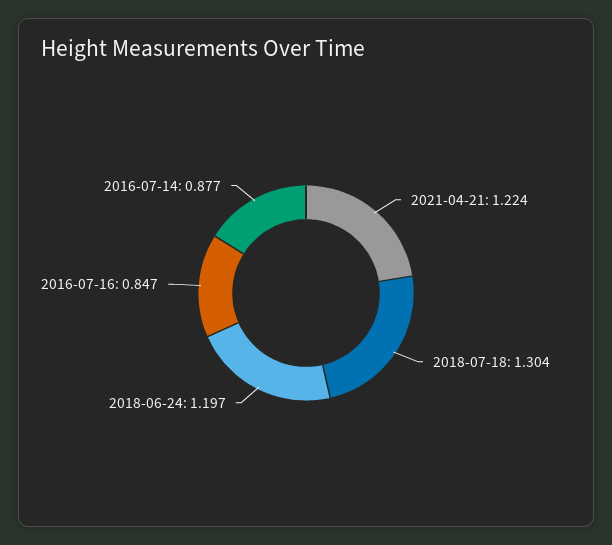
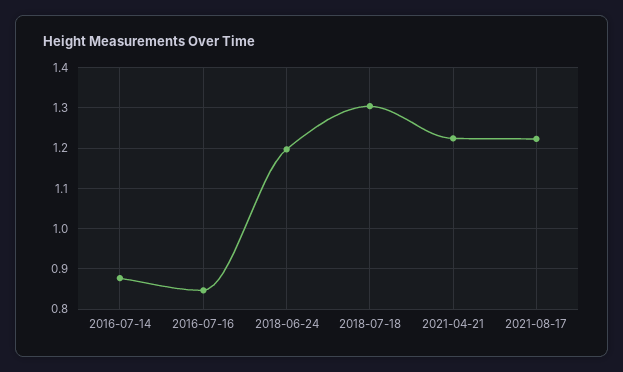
2021-08-17: none -> 1.22

